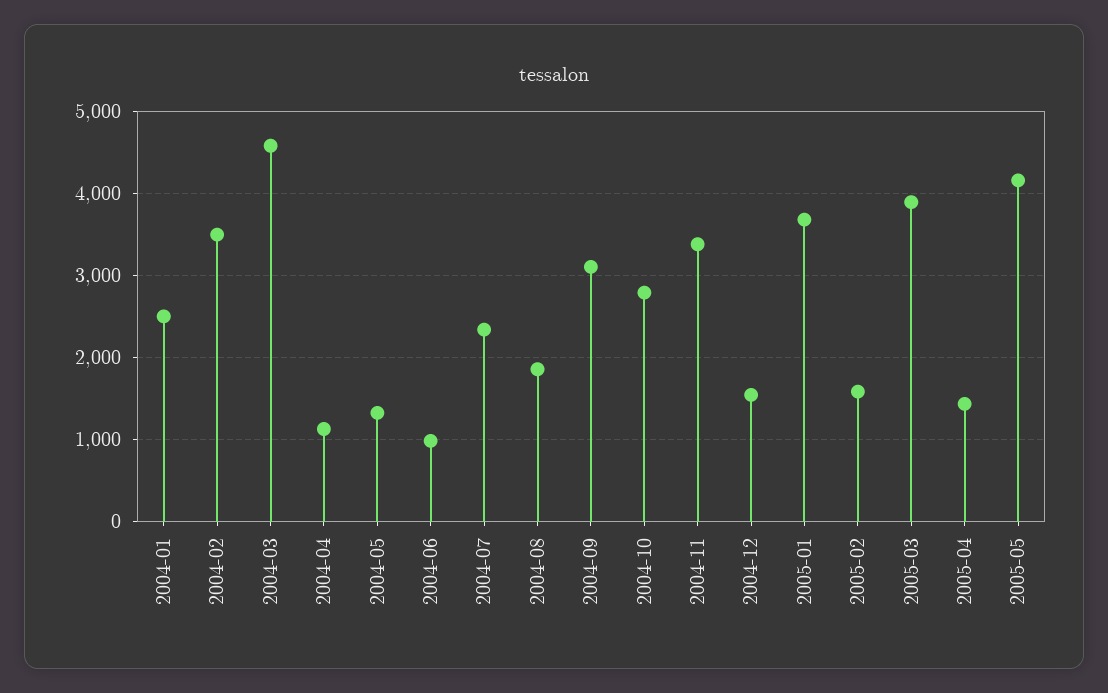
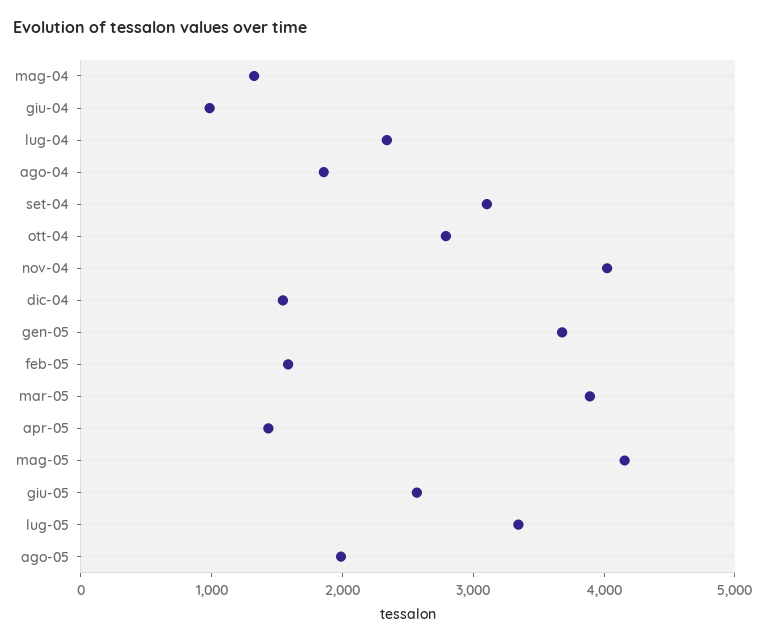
2004-01: 2500 -> none
2004-02: 3500 -> none
2004-03: 4600 -> none
2004-04: 1100 -> none
2004-11: 3400 -> 4000
giu-05: none -> 2600
lug-05: none -> 3400
ago-05: none -> 2000

